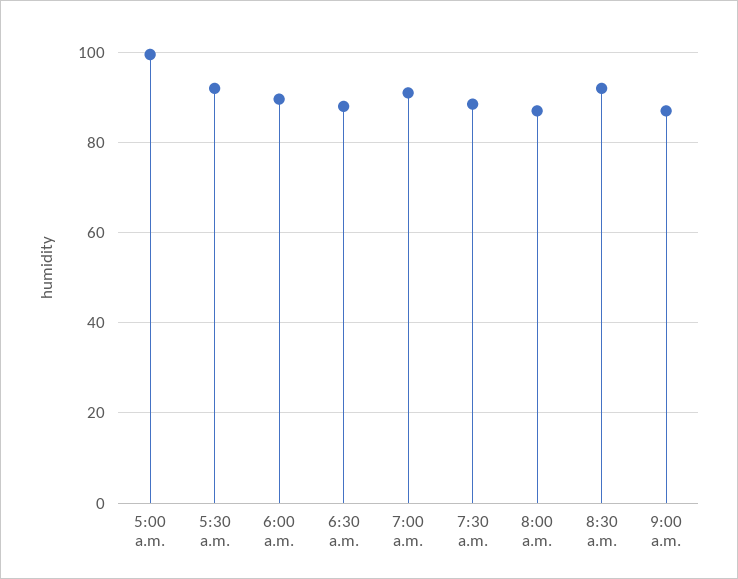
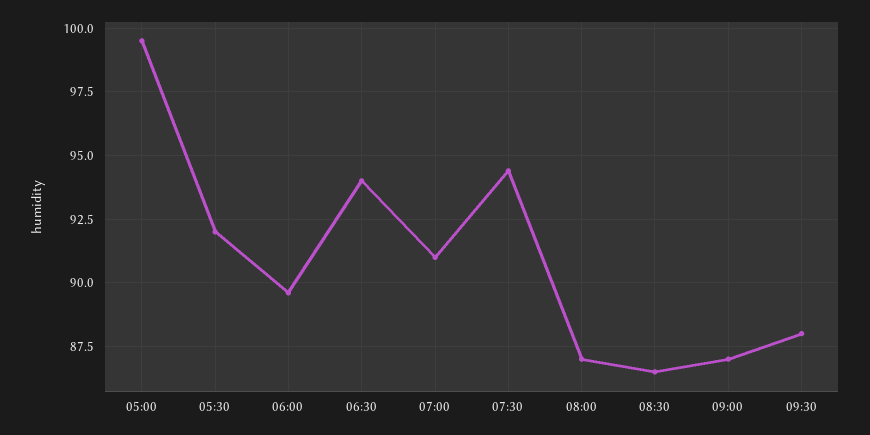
6:30 a.m.: 88 -> 94
7:30 a.m.: 88 -> 94.5
8:30 a.m.: 92 -> 86.5
09:30: none -> 88

